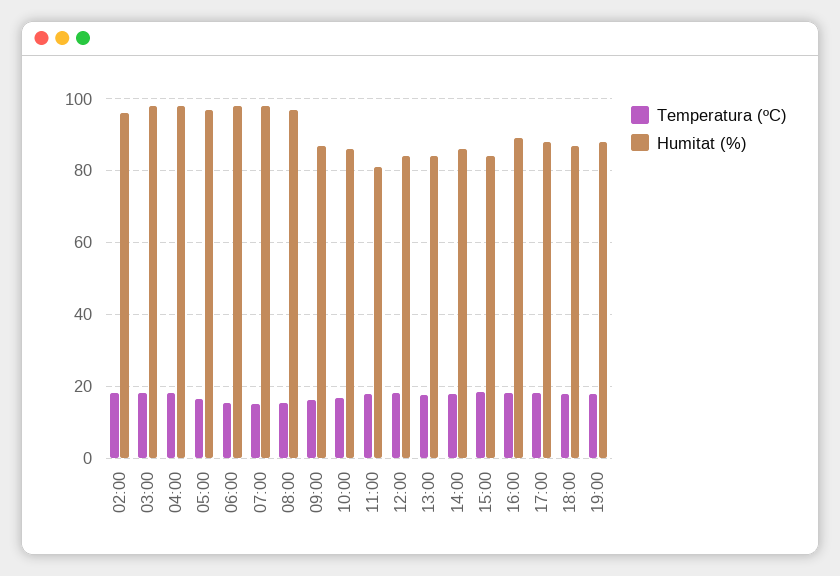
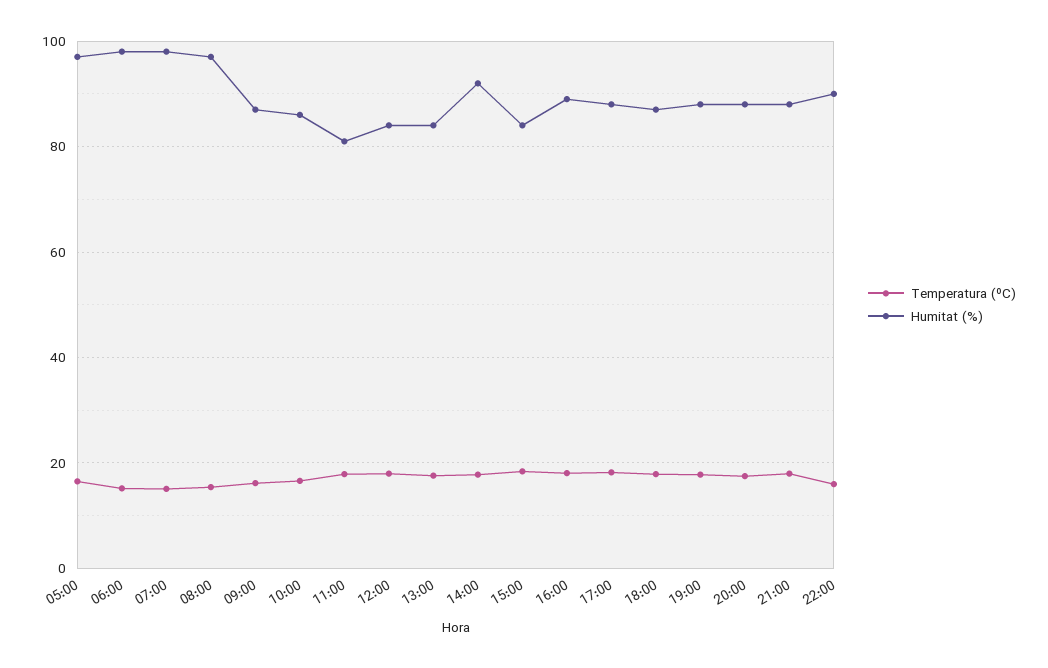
Temperatura (ºC), 02:00: 18 -> none
Humitat (%), 02:00: 96 -> none
Temperatura (ºC), 03:00: 18 -> none
Humitat (%), 03:00: 98 -> none
Temperatura (ºC), 04:00: 18 -> none
Humitat (%), 04:00: 98 -> none
Humitat (%), 14:00: 86 -> 92
Temperatura (ºC), 20:00: none -> 18
Humitat (%), 20:00: none -> 88
Temperatura (ºC), 21:00: none -> 18
Humitat (%), 21:00: none -> 88
Temperatura (ºC), 22:00: none -> 16
Humitat (%), 22:00: none -> 90

